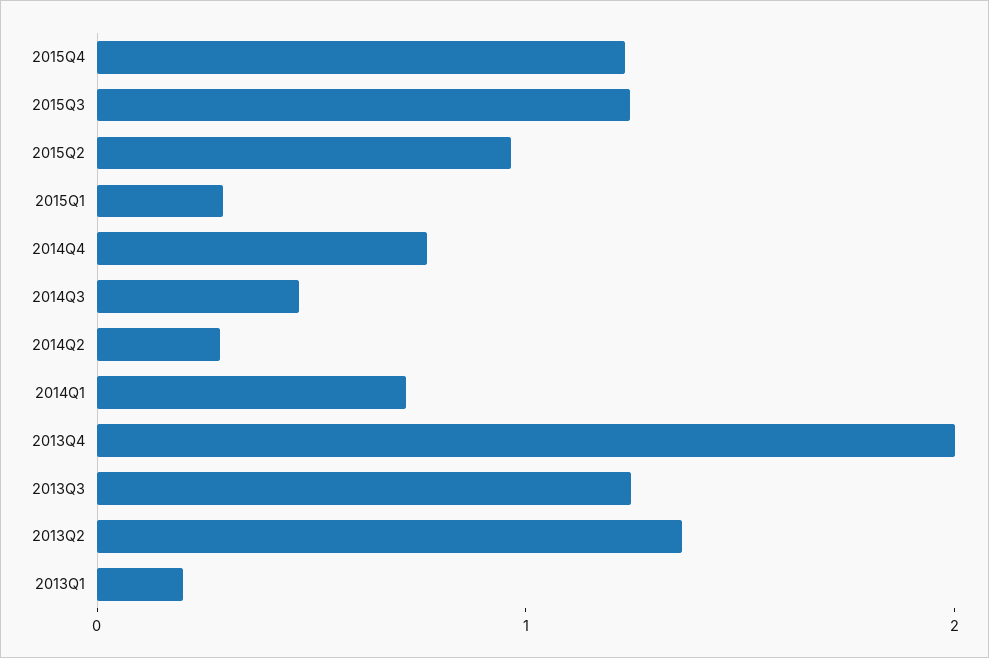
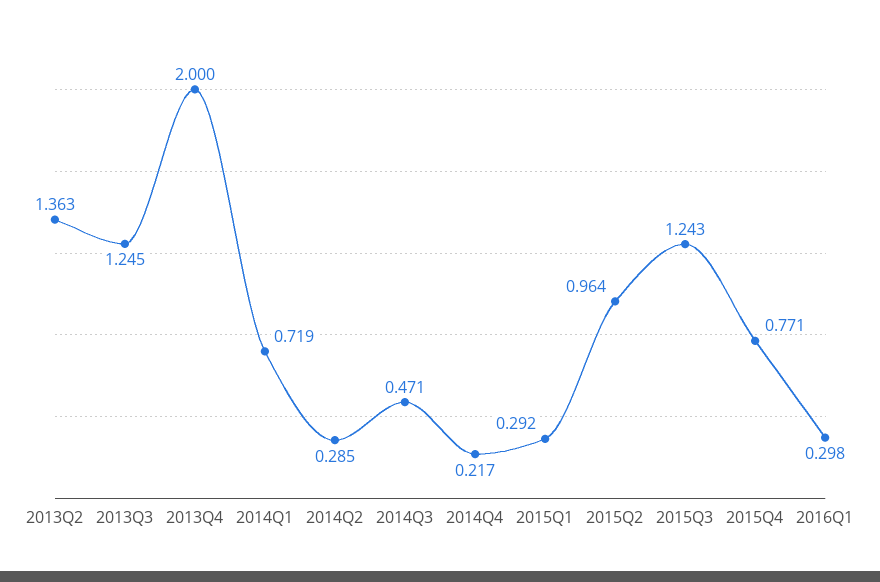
2015Q4: 1.2 -> 0.771
2014Q4: 0.8 -> 0.217
2013Q1: 0.2 -> none
2016Q1: none -> 0.298

